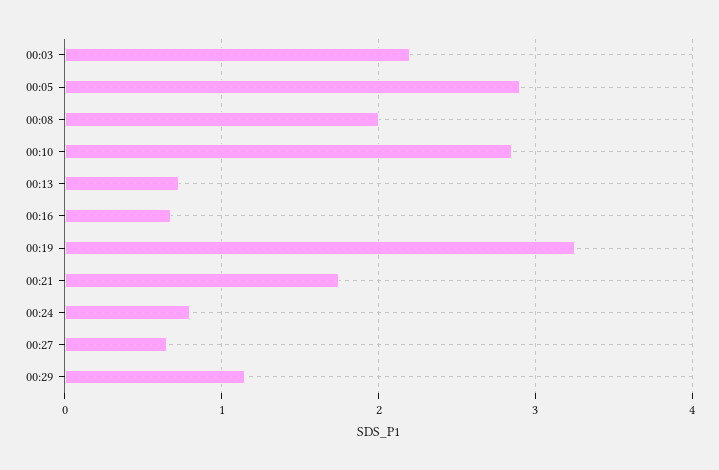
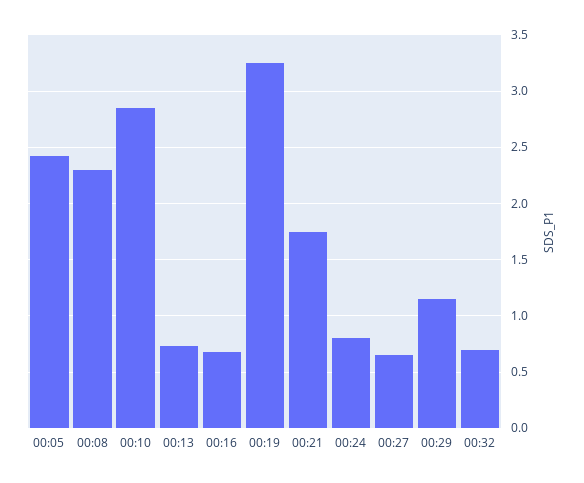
00:03: 2.2 -> none
00:05: 2.9 -> 2.4
00:08: 2 -> 2.3
00:32: none -> 0.7

